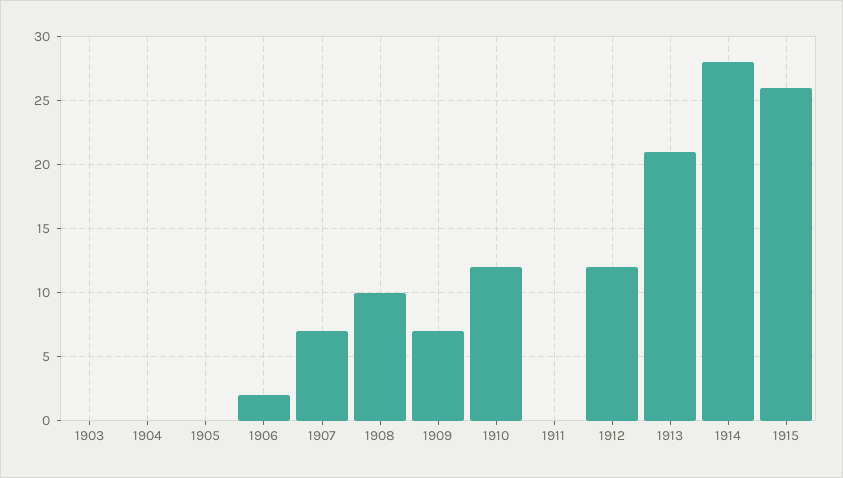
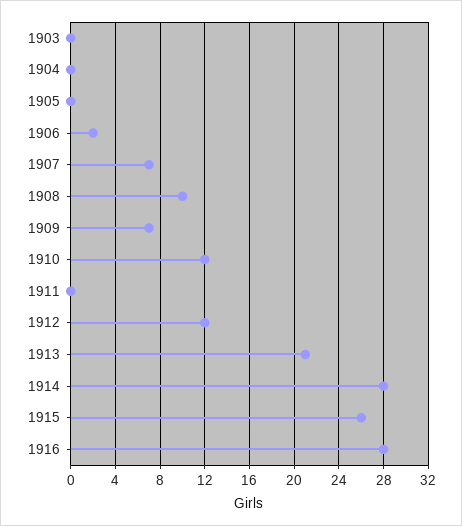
1916: none -> 28

